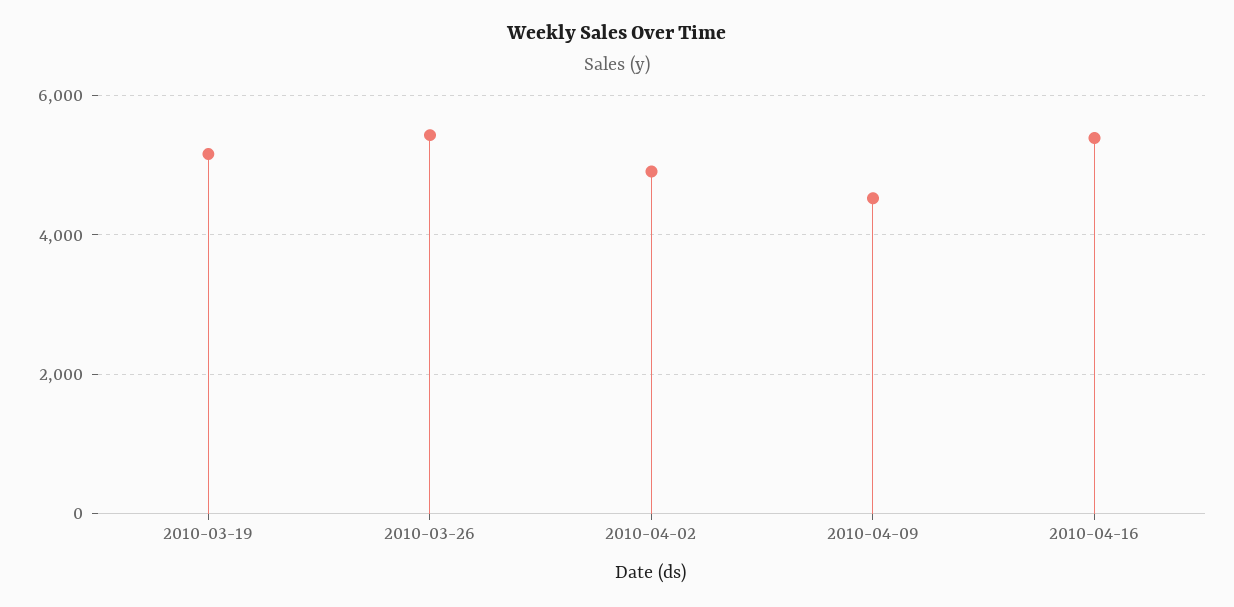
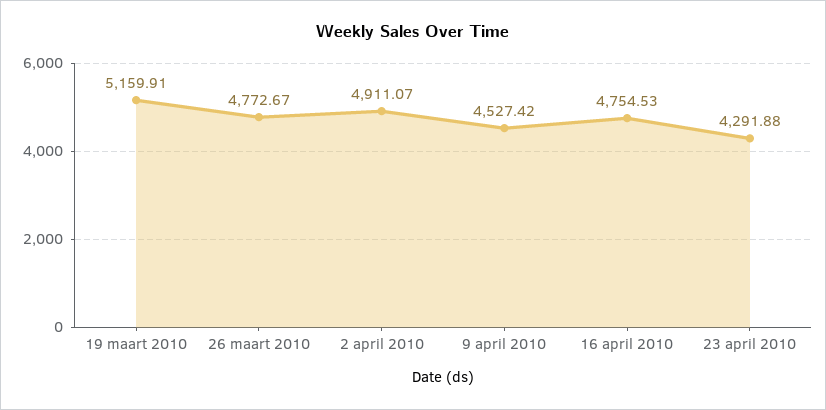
2010-03-26: 5400 -> 4772.67
2010-04-16: 5400 -> 4754.53
23 april 2010: none -> 4291.88

